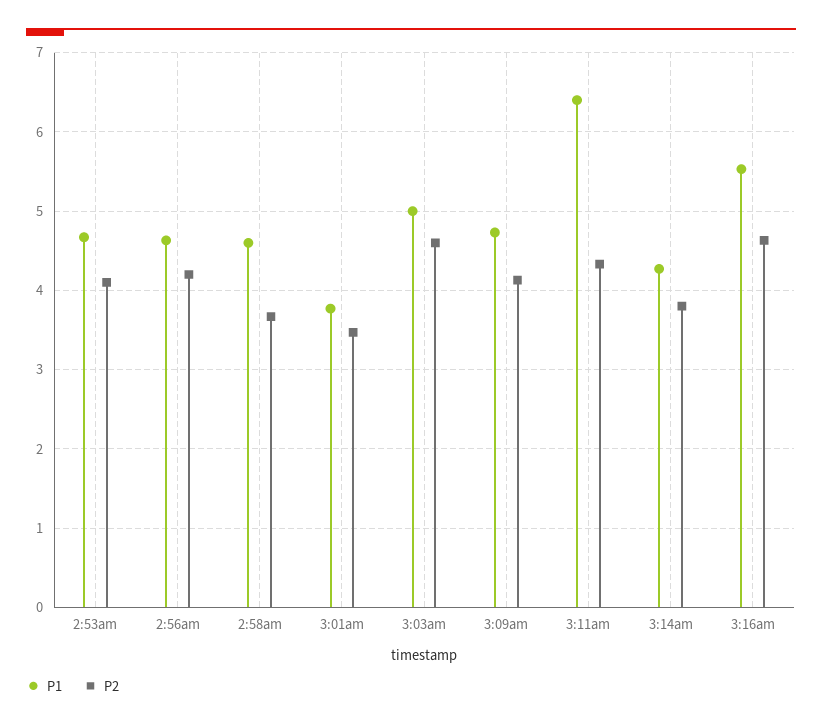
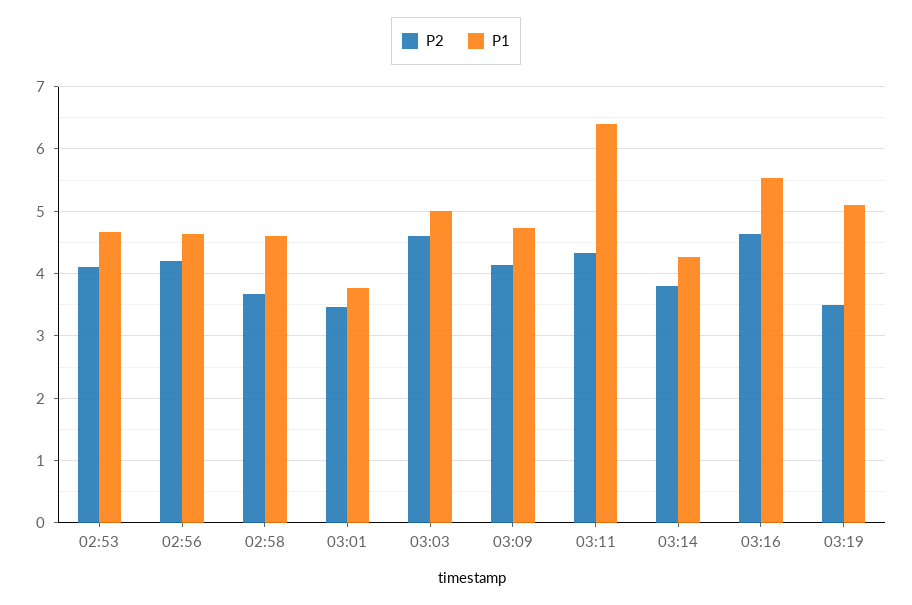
P2, 03:19: none -> 3.5
P1, 03:19: none -> 5.1

